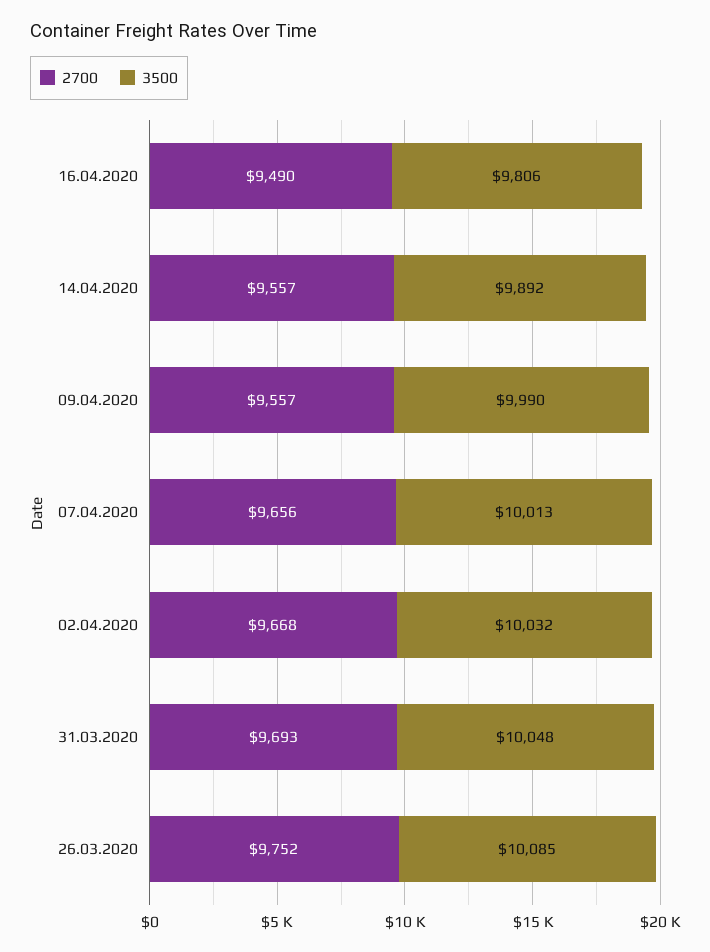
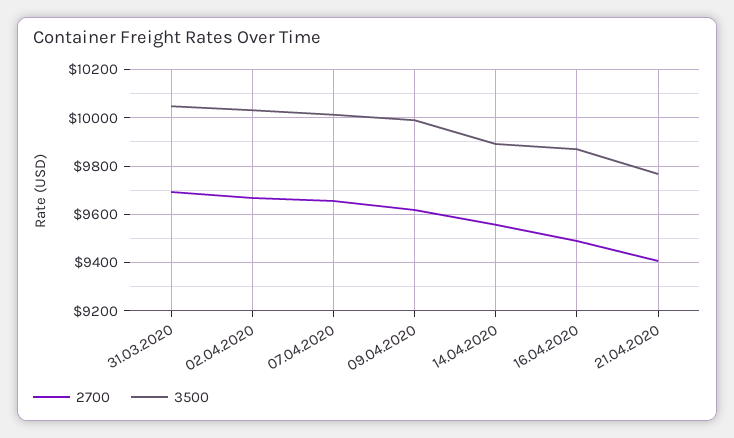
3500, 16.04.2020: 9806 -> 9875
2700, 09.04.2020: 9557 -> 9625
2700, 26.03.2020: 9752 -> none
3500, 26.03.2020: 10085 -> none
2700, 21.04.2020: none -> 9400
3500, 21.04.2020: none -> 9775

